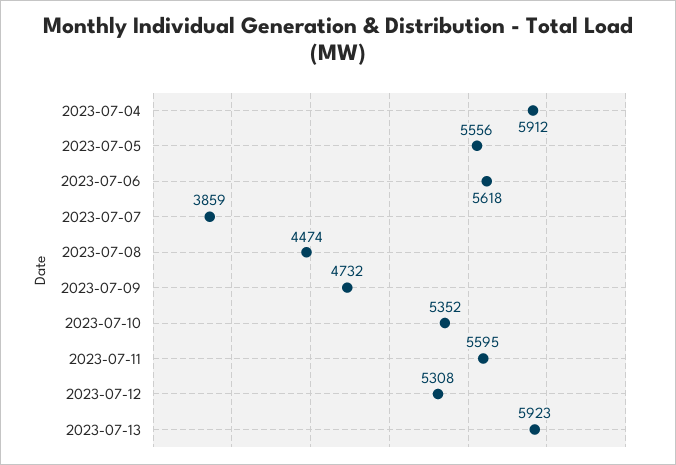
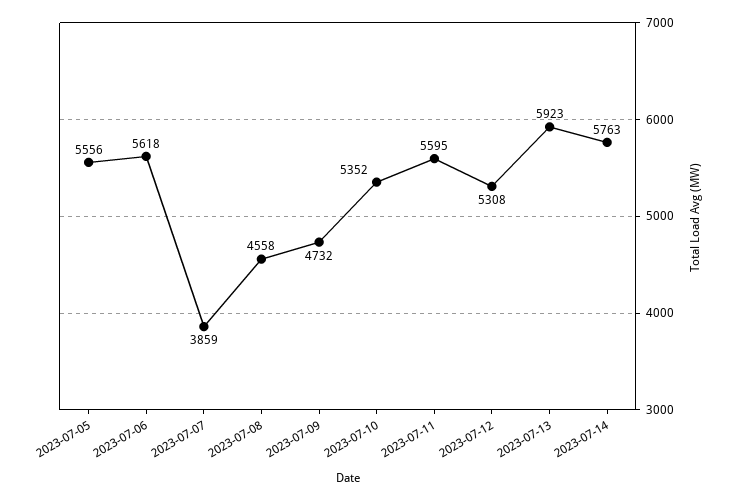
2023-07-04: 5912 -> none
2023-07-08: 4474 -> 4558
2023-07-14: none -> 5763

